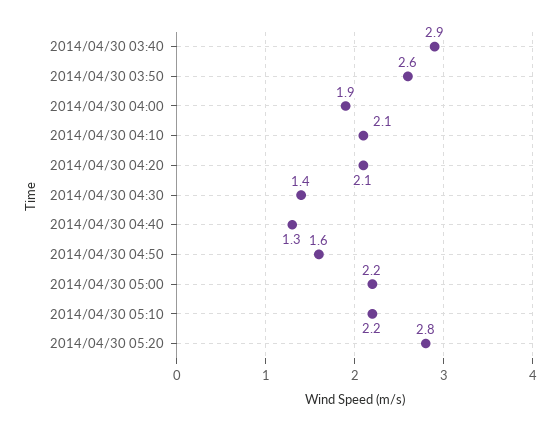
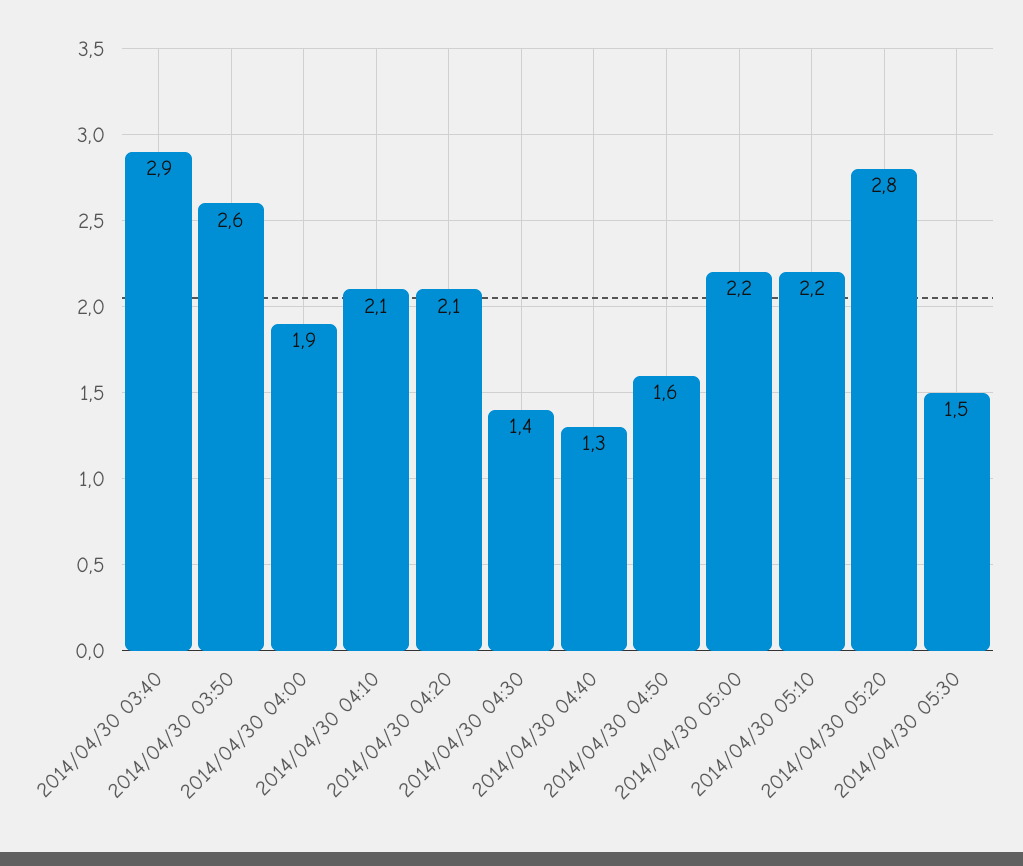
2014/04/30 05:30: none -> 1.5

